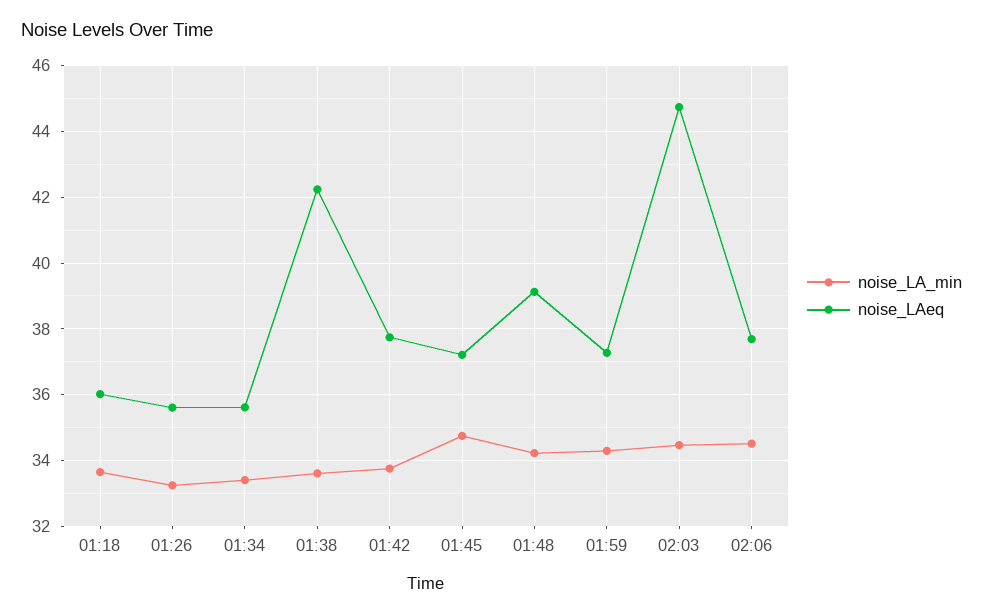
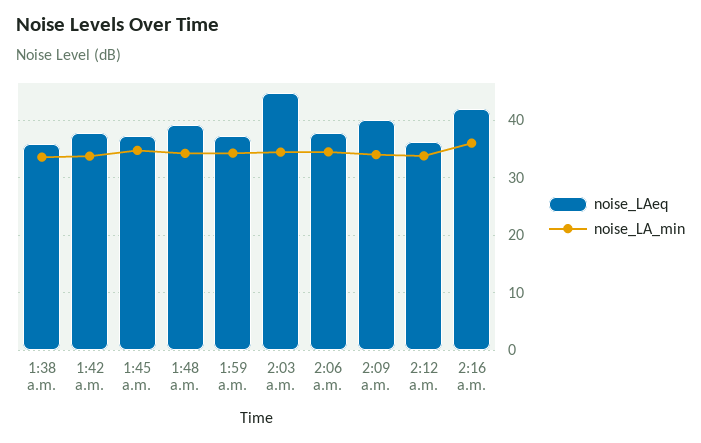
noise_LA_min, 01:18: 33.6 -> none
noise_LAeq, 01:18: 36 -> none
noise_LA_min, 01:26: 33.2 -> none
noise_LAeq, 01:26: 35.6 -> none
noise_LA_min, 01:34: 33.4 -> none
noise_LAeq, 01:34: 35.6 -> none
noise_LAeq, 01:38: 42.2 -> 36
noise_LAeq, 2:09 a.m.: none -> 40
noise_LA_min, 2:09 a.m.: none -> 34
noise_LAeq, 2:12 a.m.: none -> 36
noise_LA_min, 2:12 a.m.: none -> 34
noise_LAeq, 2:16 a.m.: none -> 42
noise_LA_min, 2:16 a.m.: none -> 36

